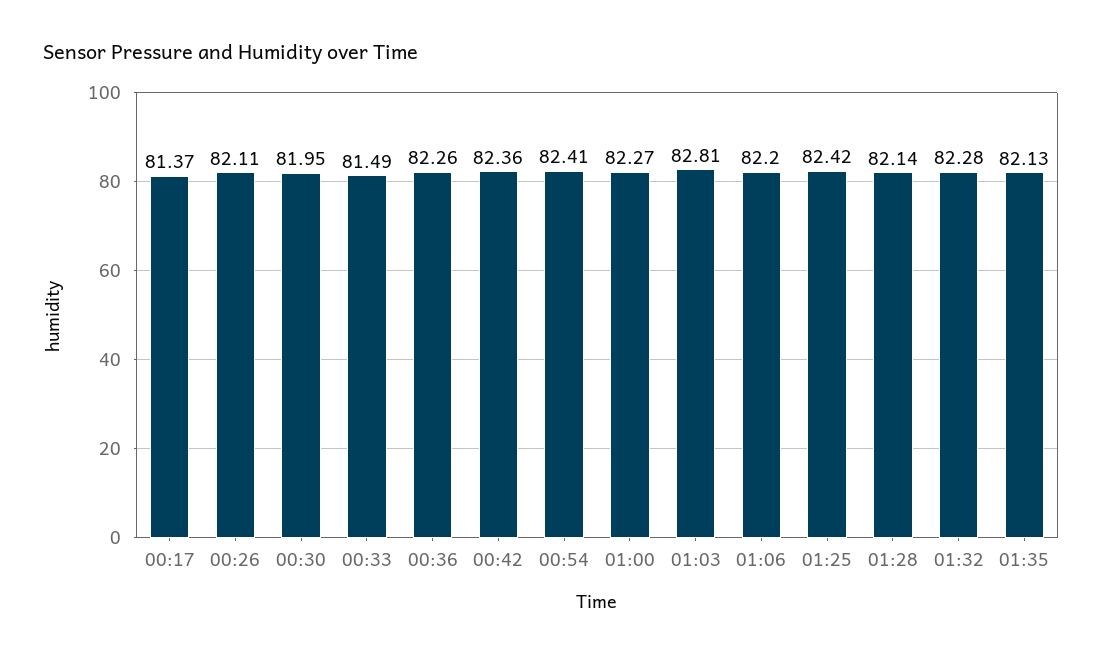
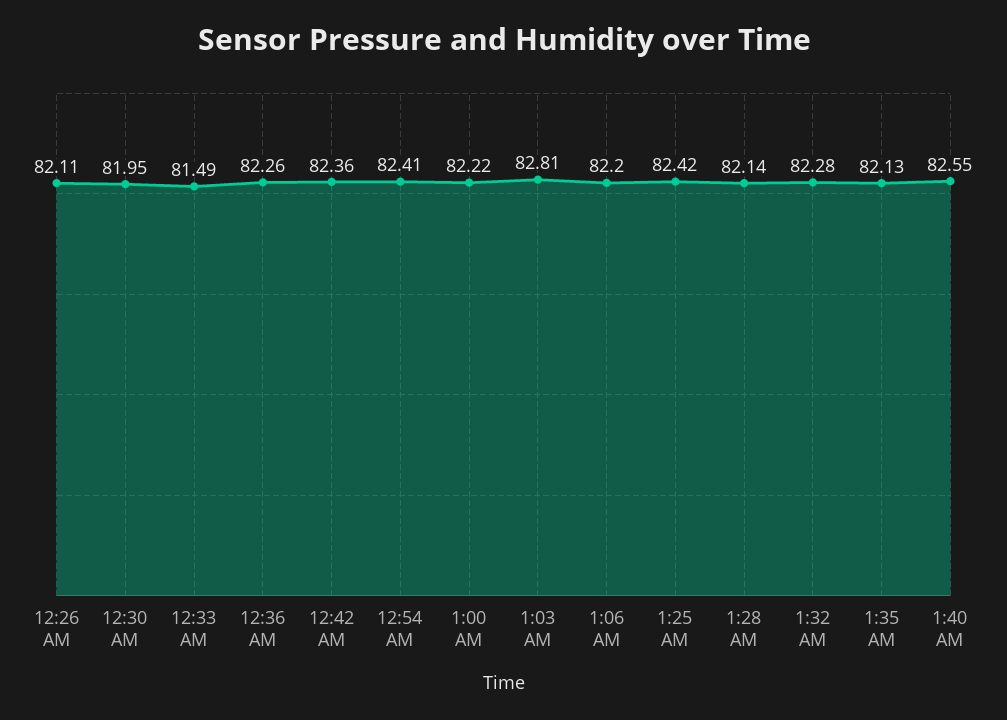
00:17: 81.37 -> none
01:00: 82.27 -> 82.22
1:40 AM: none -> 82.55

